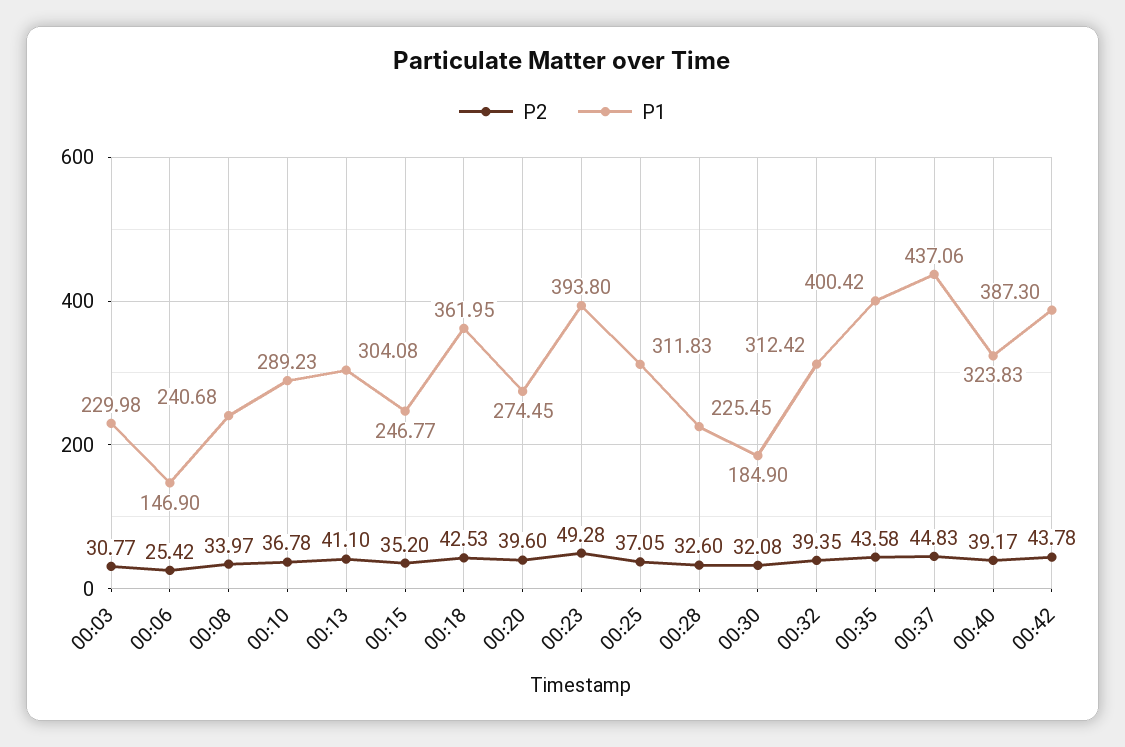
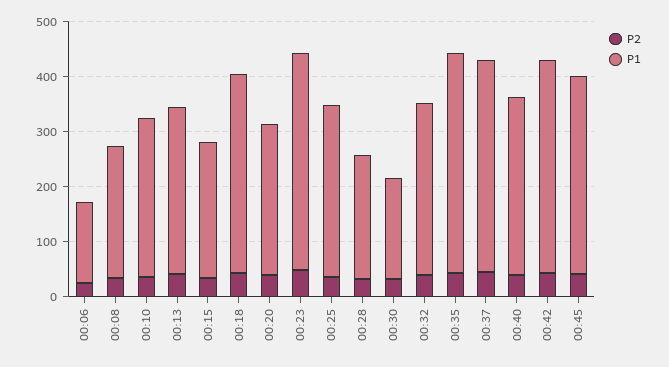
P2, 00:03: 30.77 -> none
P1, 00:03: 229.98 -> none
P1, 00:37: 437.06 -> 380
P2, 00:45: none -> 40
P1, 00:45: none -> 360

